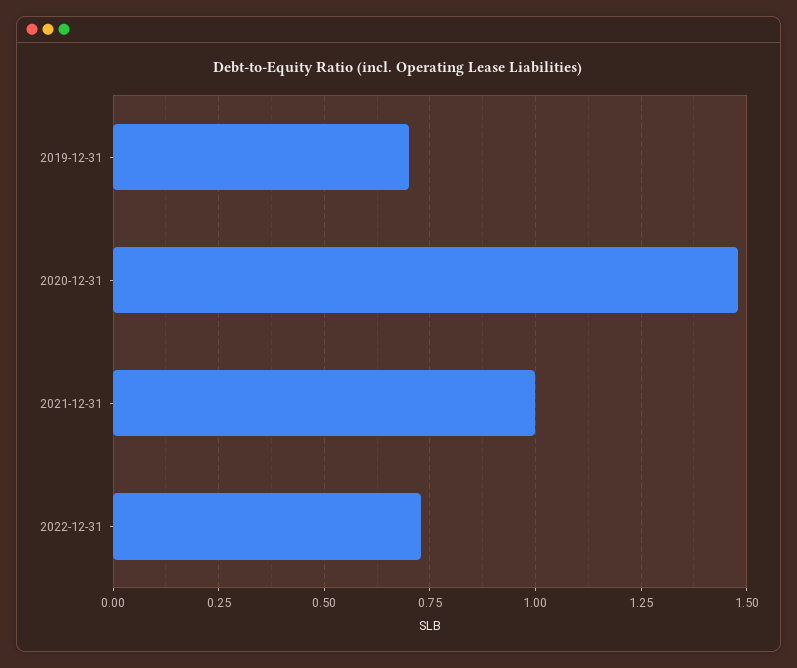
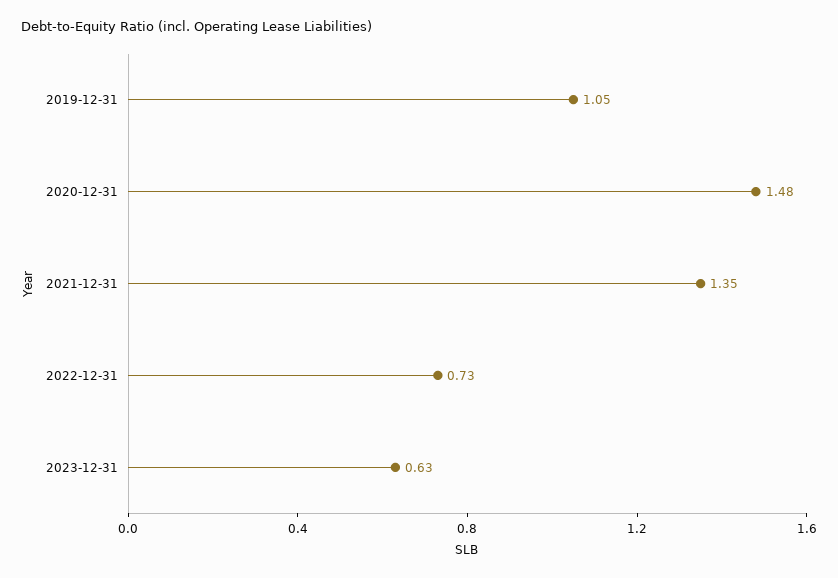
2019-12-31: 0.7 -> 1.05
2021-12-31: 1 -> 1.35
2023-12-31: none -> 0.63

